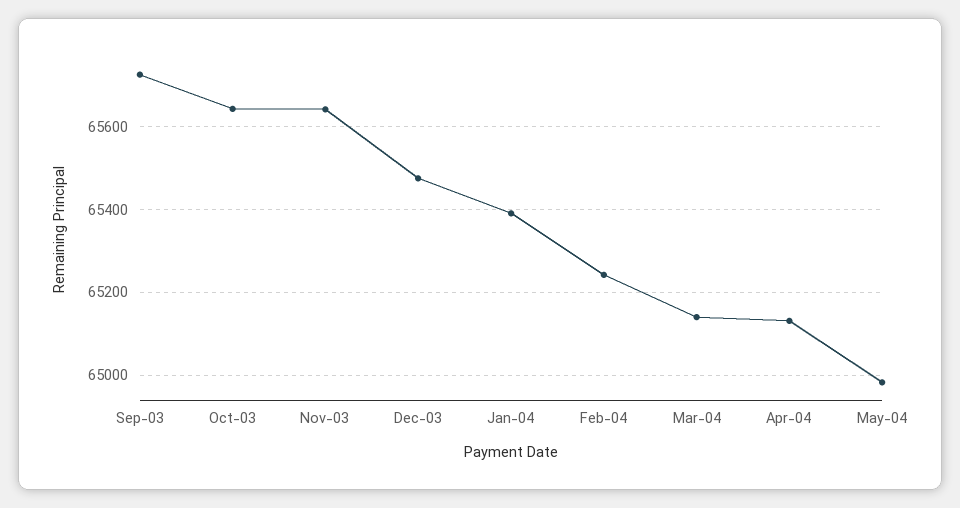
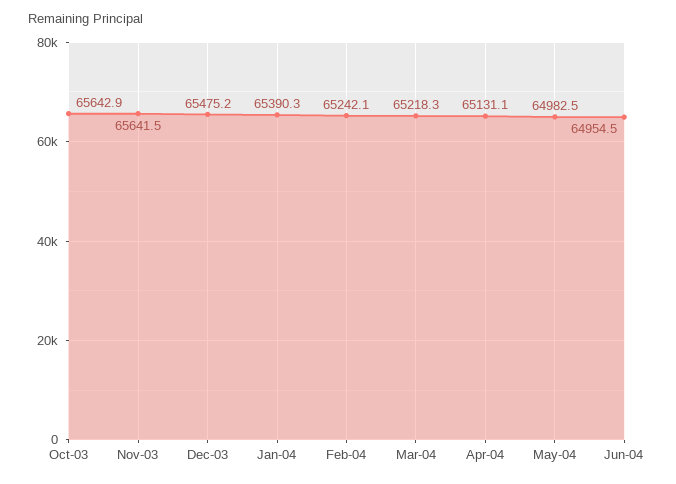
Sep-03: 65720 -> none
Mar-04: 65140 -> 65218.3
Jun-04: none -> 64954.5

